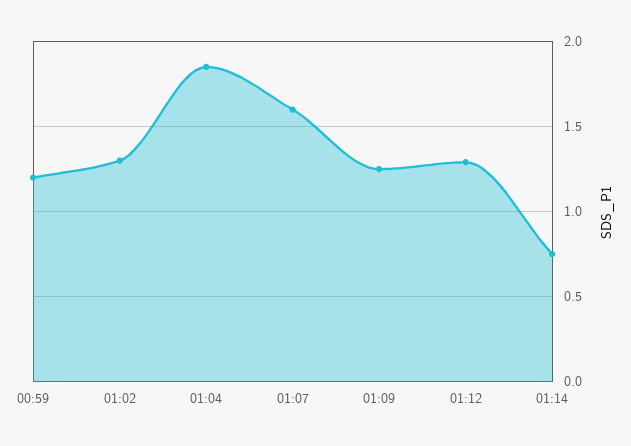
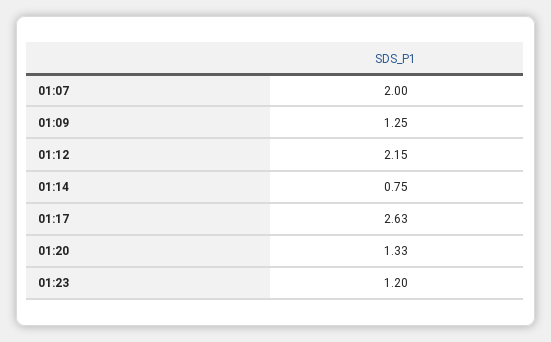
00:59: 1.2 -> none
01:02: 1.3 -> none
01:04: 1.85 -> none
01:07: 1.6 -> 2
01:12: 1.3 -> 2.15
01:17: none -> 2.63
01:20: none -> 1.33
01:23: none -> 1.2

